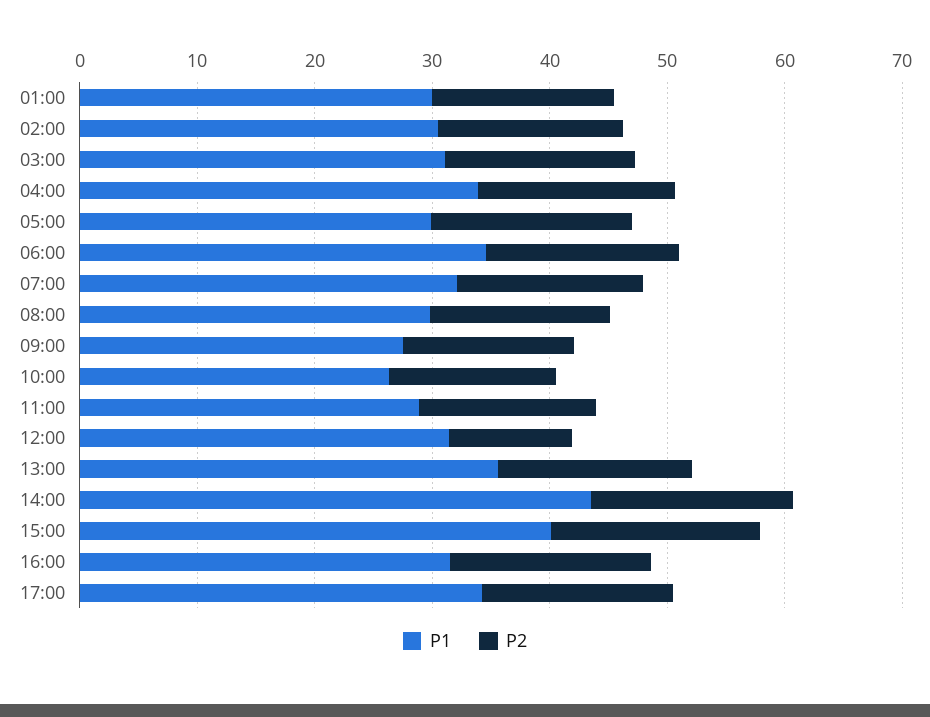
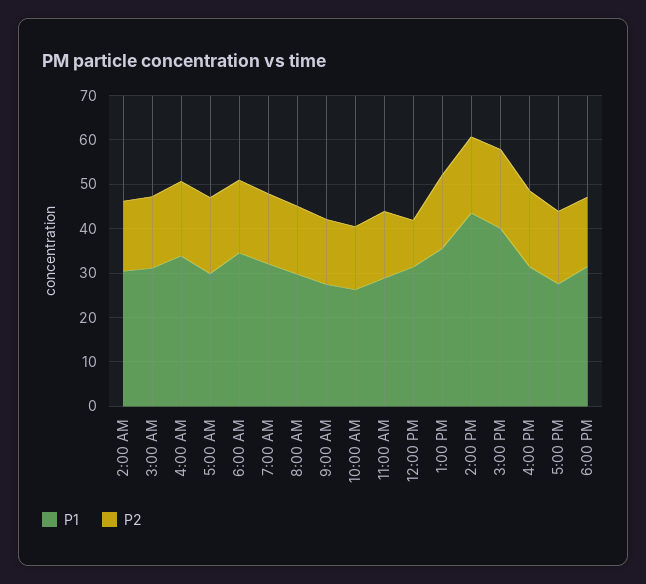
P1, 01:00: 30 -> none
P2, 01:00: 16 -> none
P1, 17:00: 34 -> 28
P1, 6:00 PM: none -> 32
P2, 6:00 PM: none -> 16

